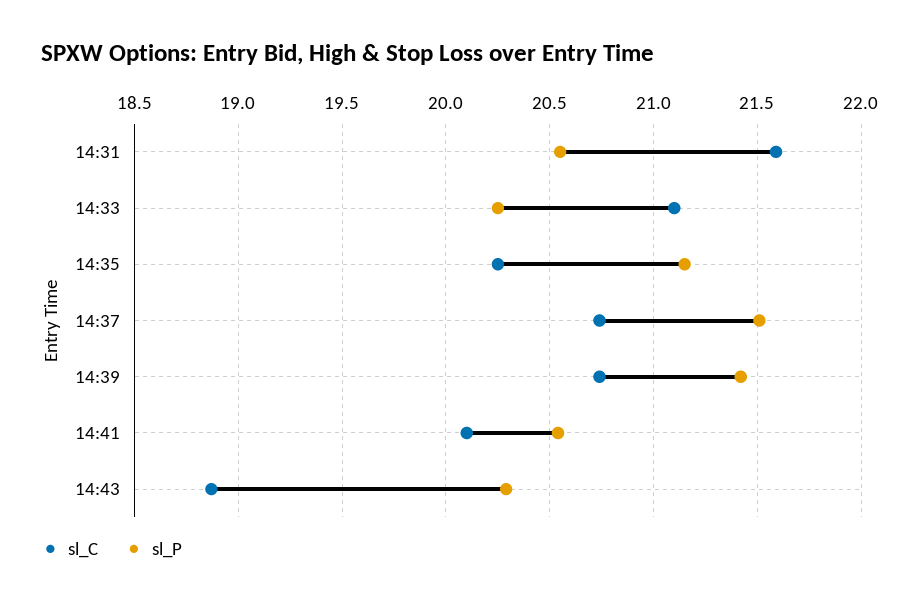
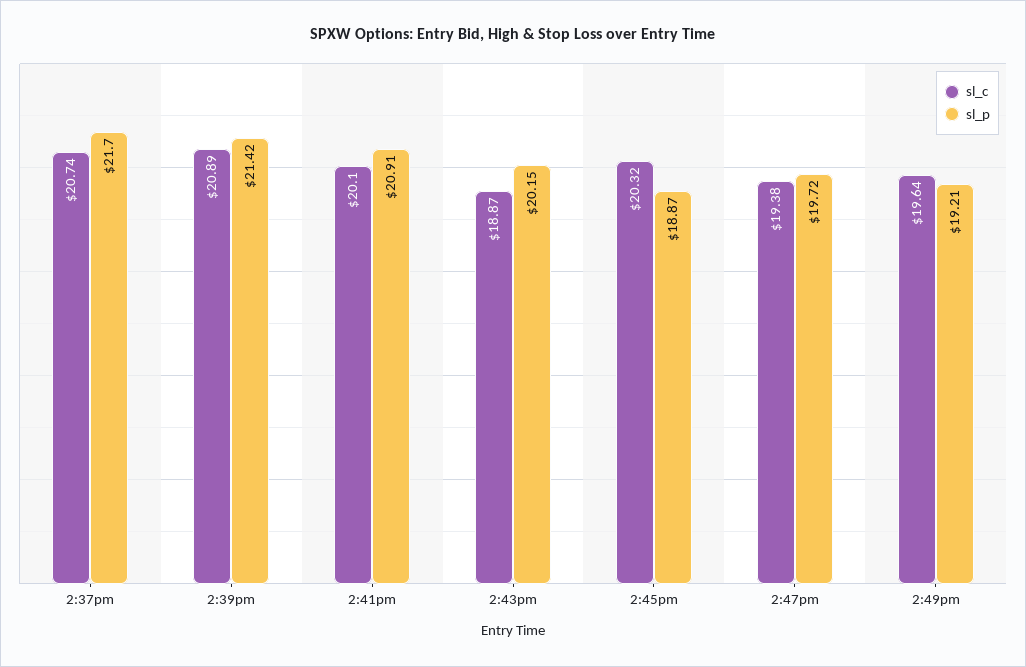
sl_C, 14:31: 21.6 -> none
sl_P, 14:31: 20.55 -> none
sl_C, 14:33: 21.1 -> none
sl_P, 14:33: 20.25 -> none
sl_C, 14:35: 20.25 -> none
sl_P, 14:35: 21.15 -> none
sl_P, 14:37: 21.5 -> 21.7
sl_C, 14:39: 20.75 -> 20.89
sl_P, 14:41: 20.55 -> 20.91
sl_P, 14:43: 20.3 -> 20.15
sl_C, 2:45pm: none -> 20.32
sl_P, 2:45pm: none -> 18.87
sl_C, 2:47pm: none -> 19.38
sl_P, 2:47pm: none -> 19.72
sl_C, 2:49pm: none -> 19.64
sl_P, 2:49pm: none -> 19.21

